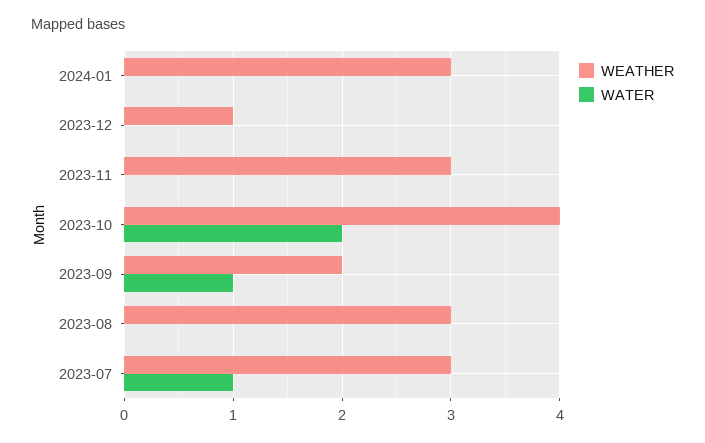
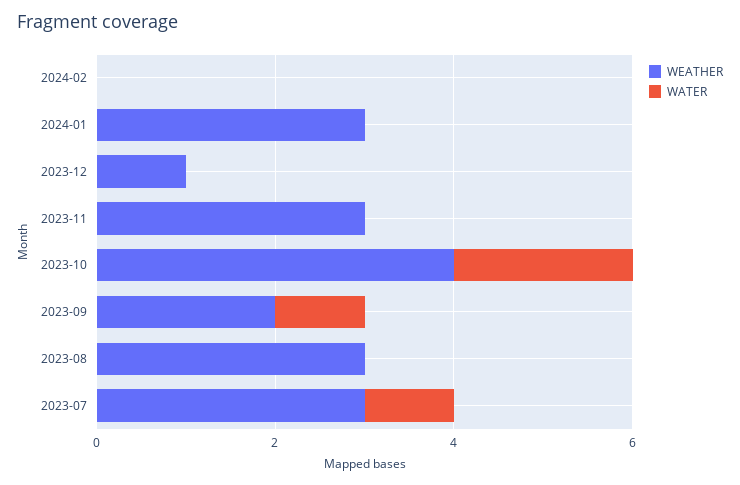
WEATHER, 2024-02: none -> 0
WATER, 2024-02: none -> 0

